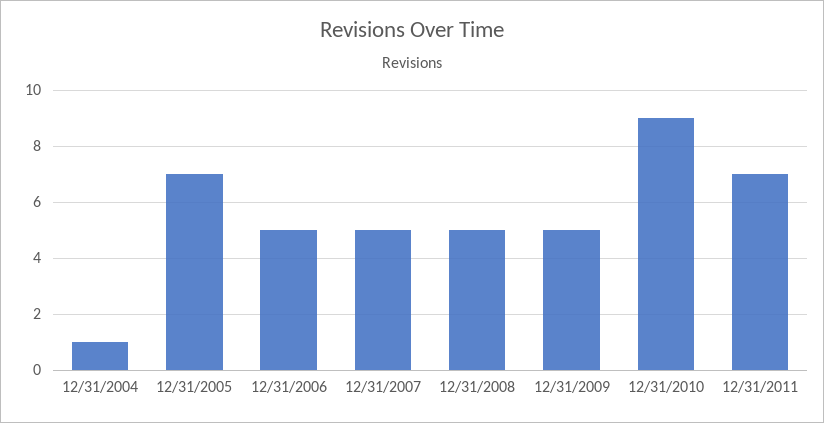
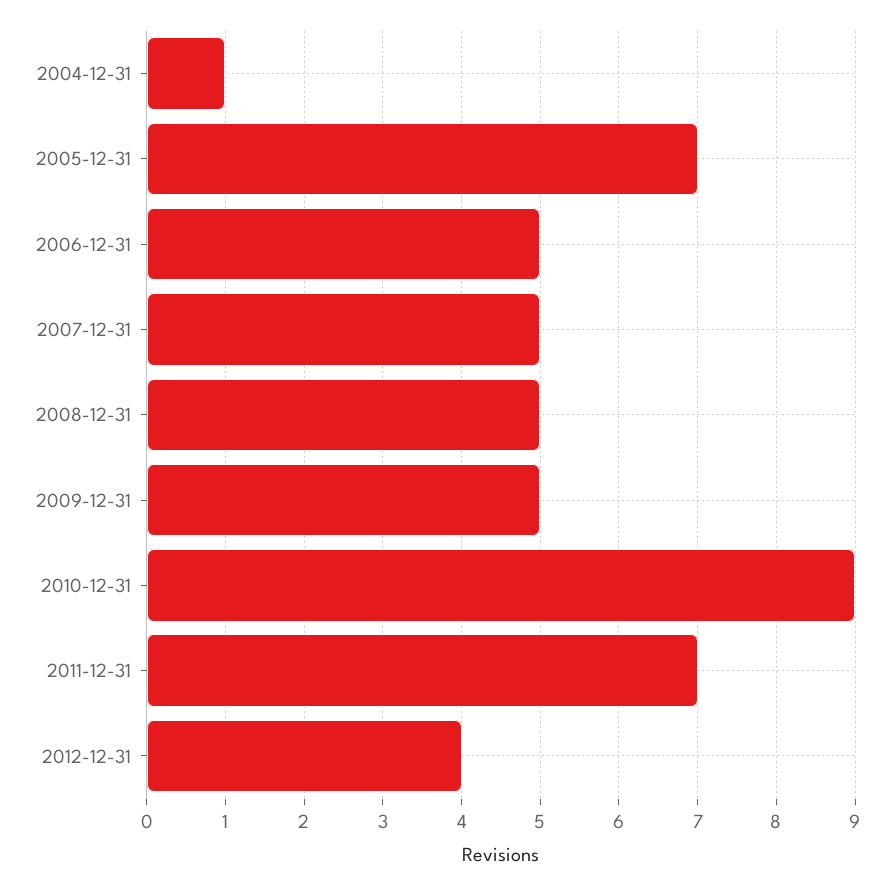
2012-12-31: none -> 4

